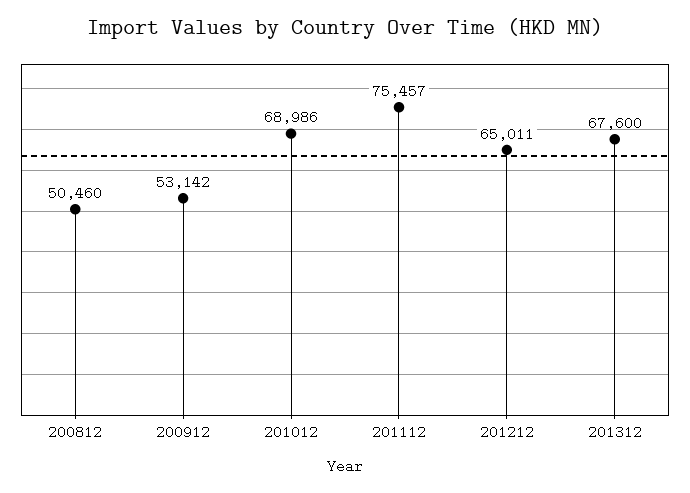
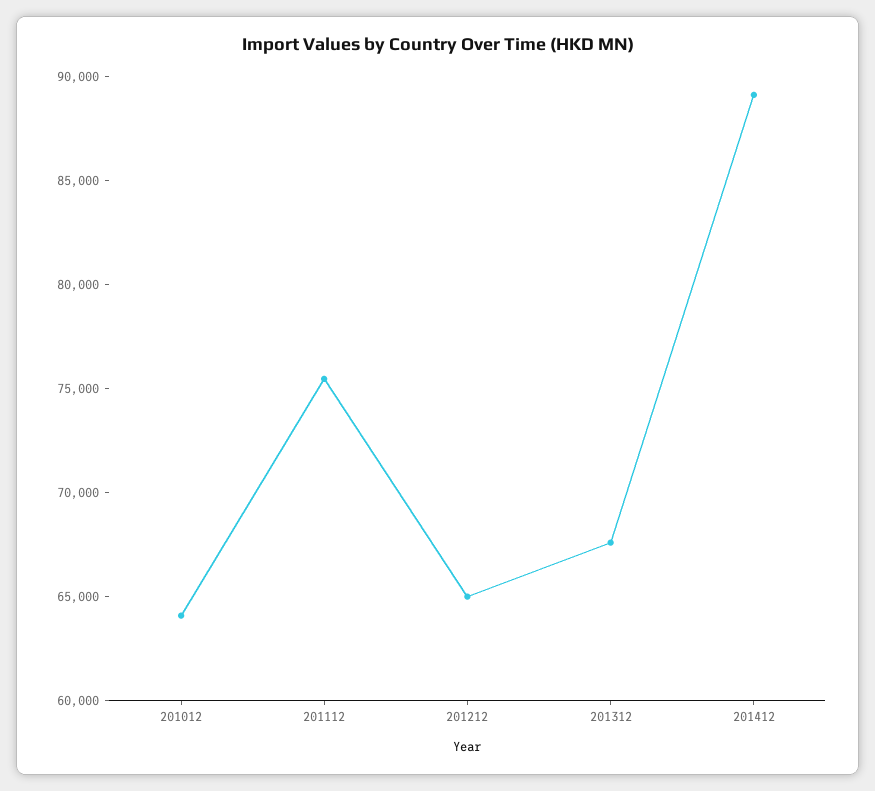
200812: 50460 -> none
200912: 53142 -> none
201012: 68986 -> 64000
201412: none -> 89000

